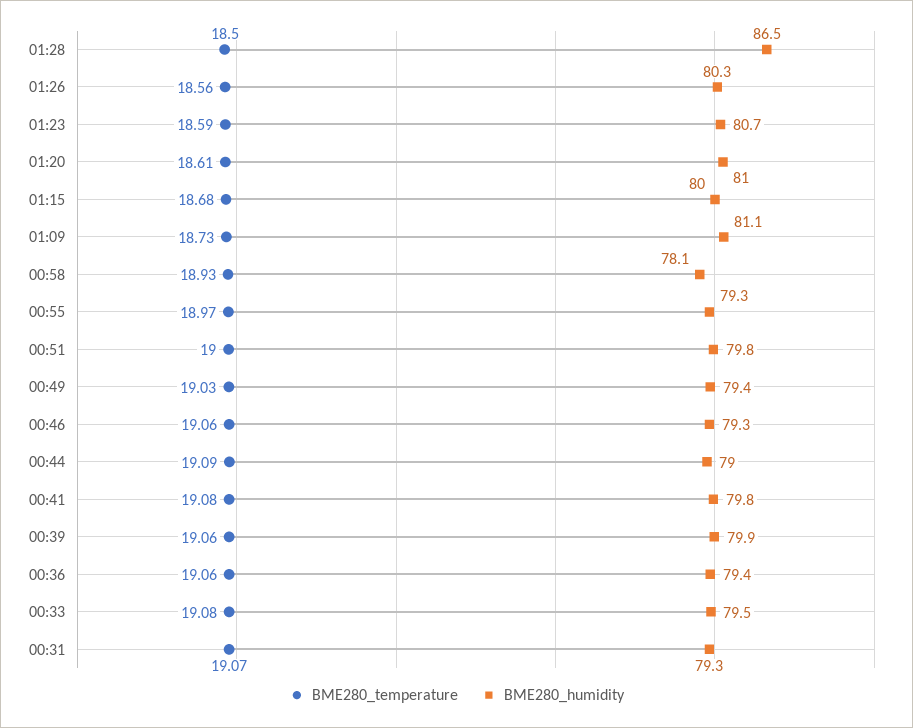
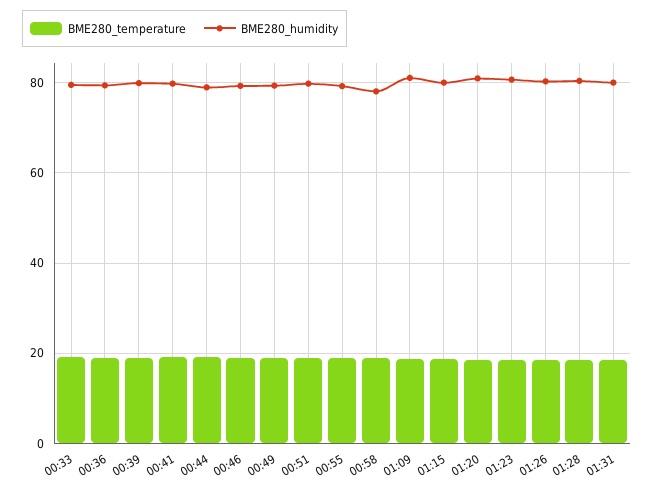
BME280_humidity, 01:28: 86.5 -> 80
BME280_temperature, 00:31: 19.07 -> none
BME280_humidity, 00:31: 79.3 -> none
BME280_temperature, 01:31: none -> 18
BME280_humidity, 01:31: none -> 80

